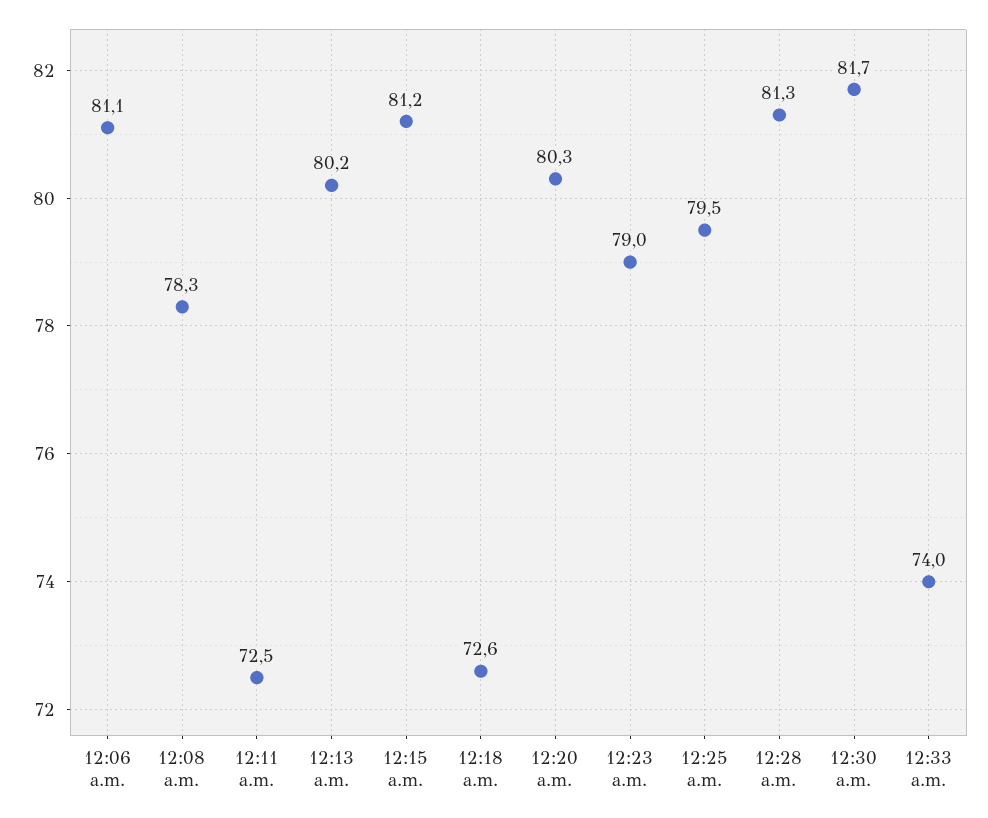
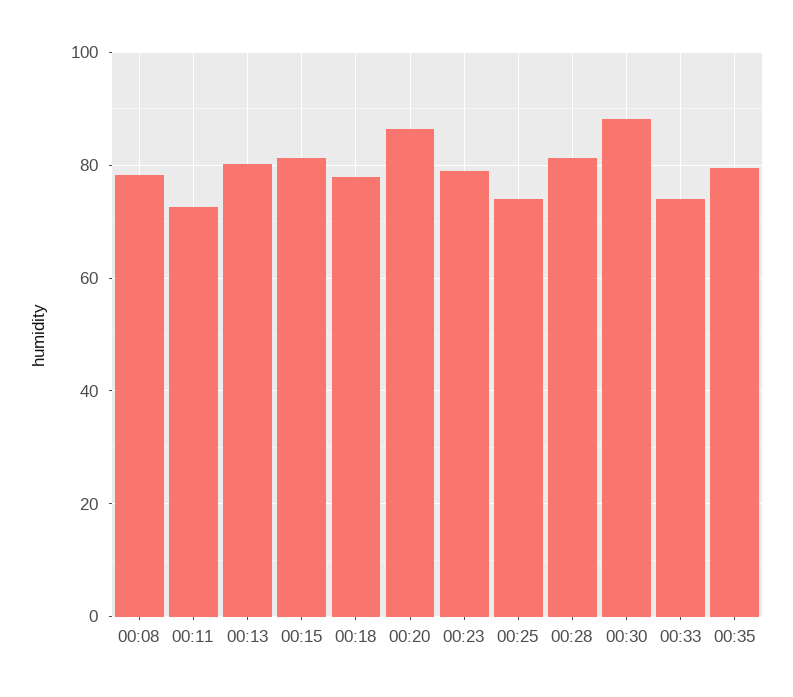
12:06 a.m.: 81.1 -> none
12:18 a.m.: 72.6 -> 78
12:20 a.m.: 80.3 -> 86
12:25 a.m.: 79.5 -> 74
12:30 a.m.: 81.7 -> 88
00:35: none -> 80

